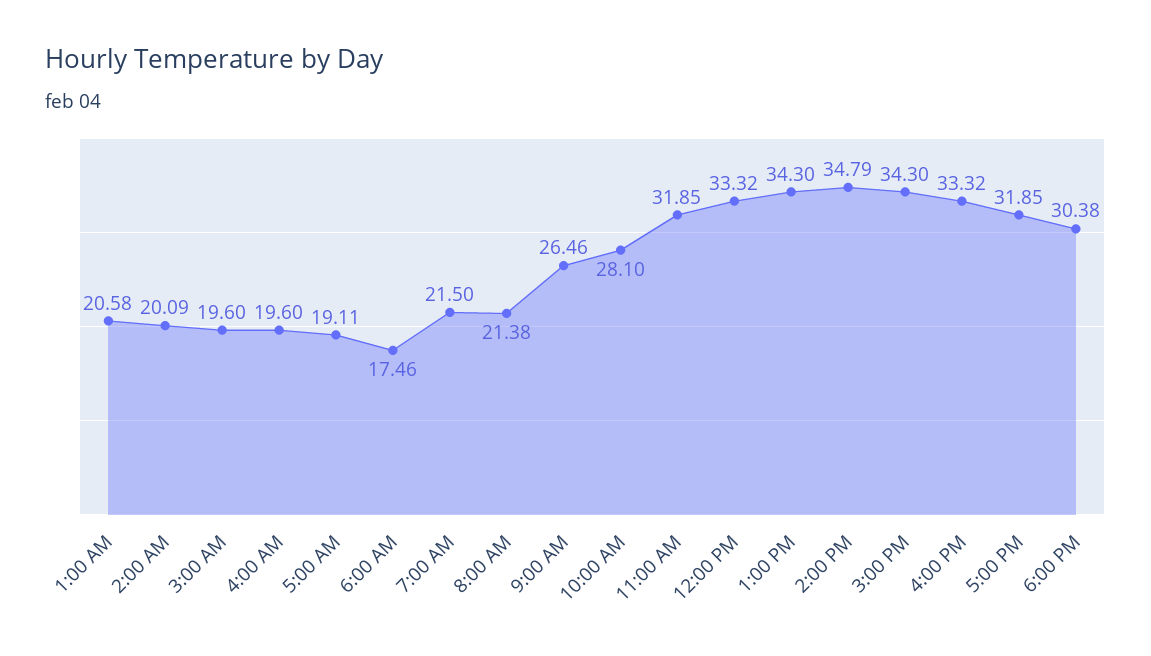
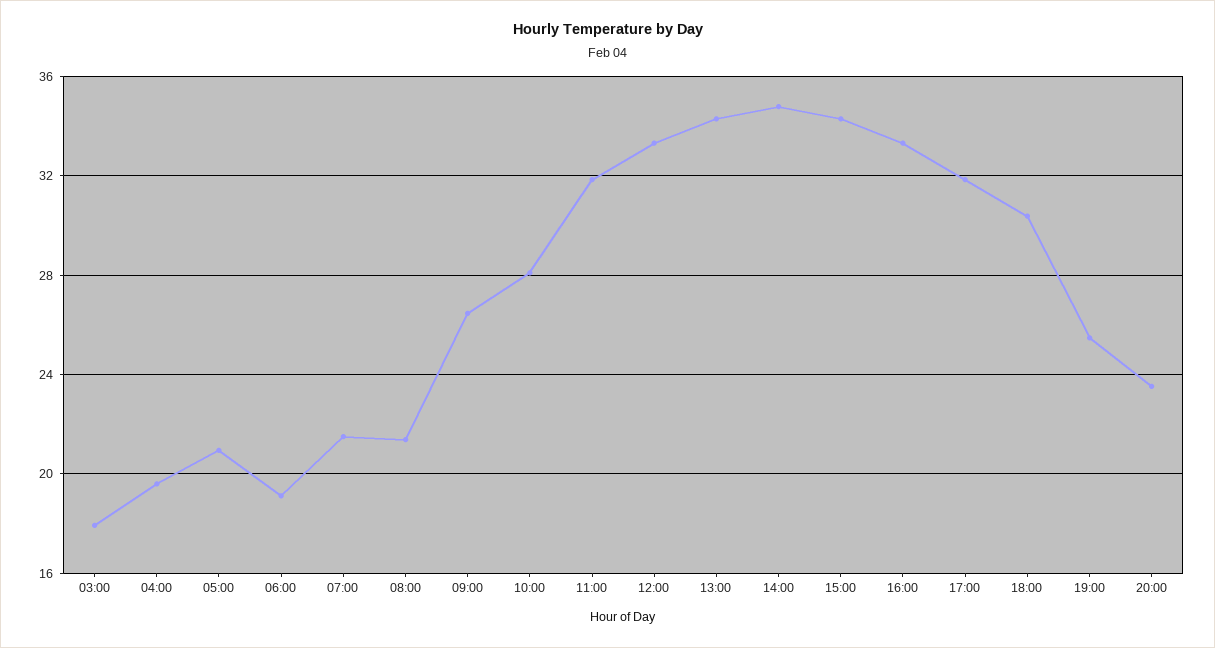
1:00 AM: 20.58 -> none
2:00 AM: 20.09 -> none
3:00 AM: 19.6 -> 18
5:00 AM: 19.11 -> 21
6:00 AM: 17.46 -> 19
19:00: none -> 25.5
20:00: none -> 23.5

